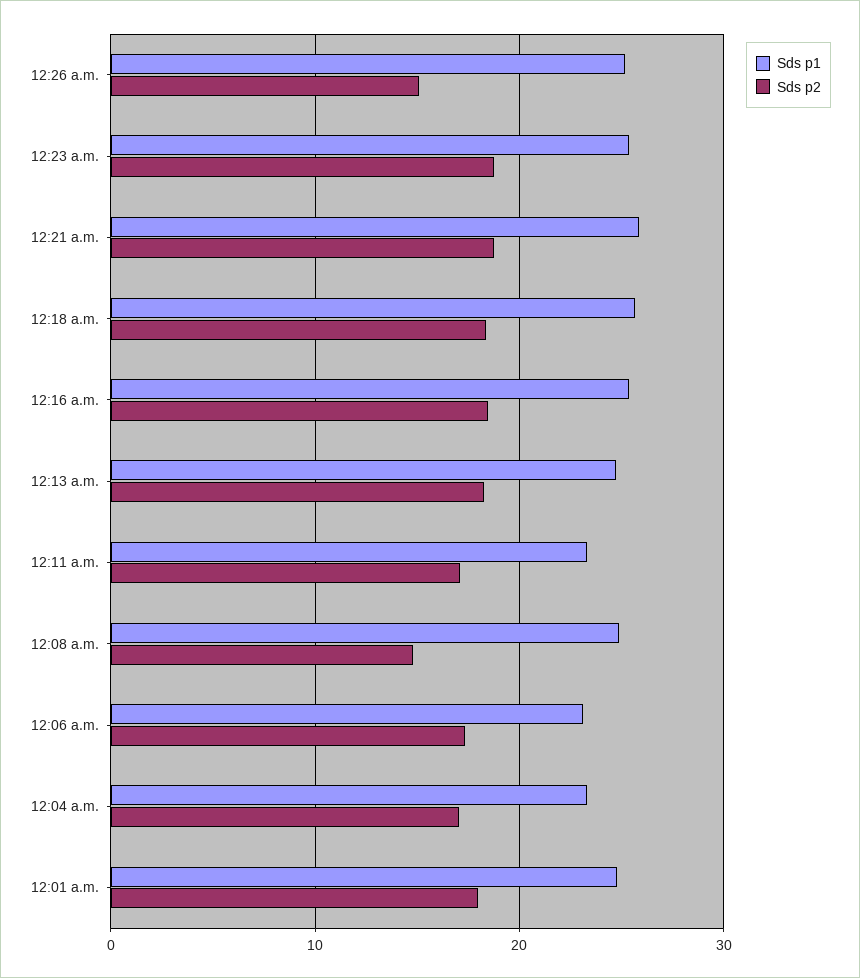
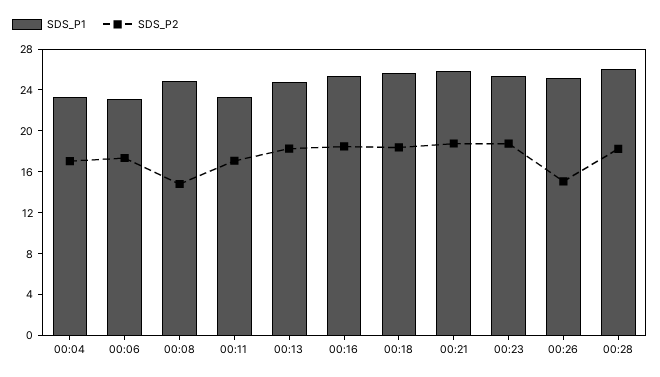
Sds p1, 12:01 a.m.: 25 -> none
Sds p2, 12:01 a.m.: 18 -> none
Sds p1, 00:28: none -> 26
Sds p2, 00:28: none -> 18

